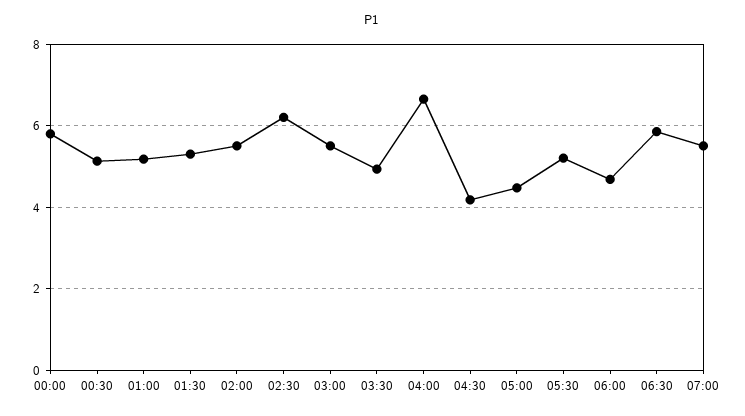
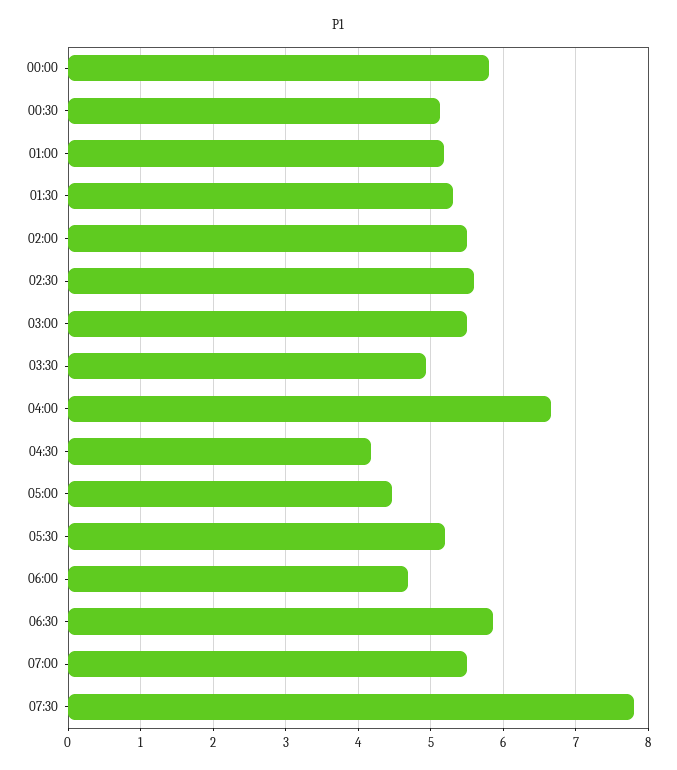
02:30: 6.2 -> 5.6
07:30: none -> 7.8

